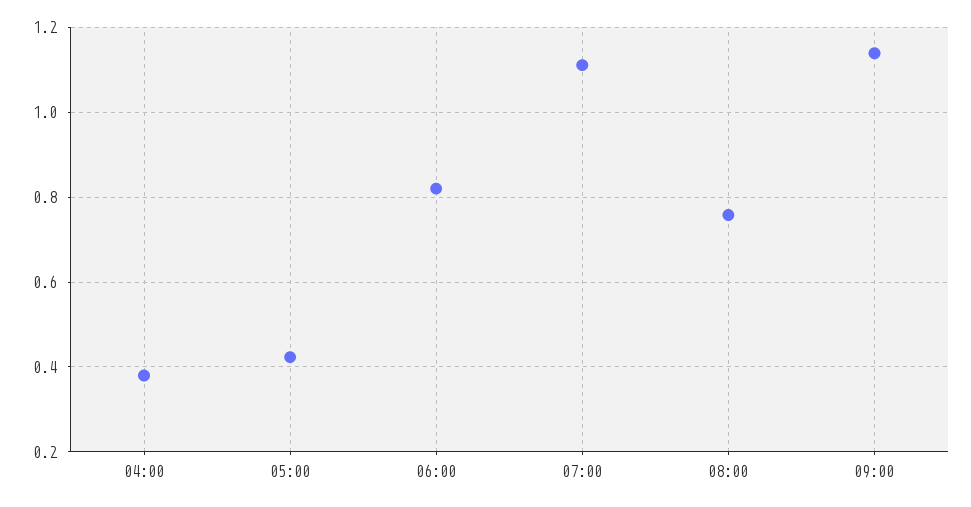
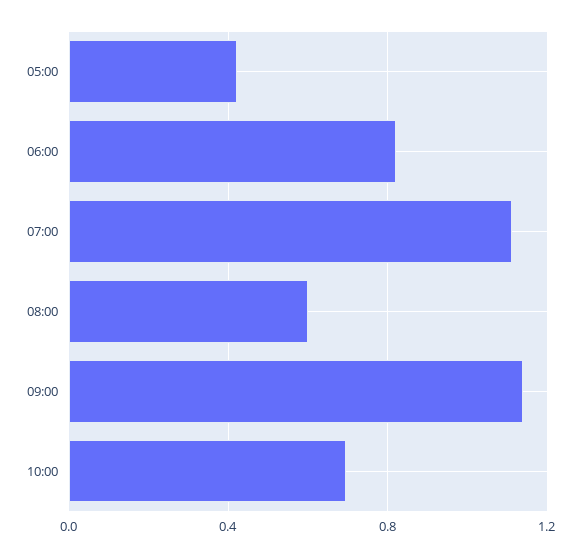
04:00: 0.38 -> none
08:00: 0.76 -> 0.6
10:00: none -> 0.7

